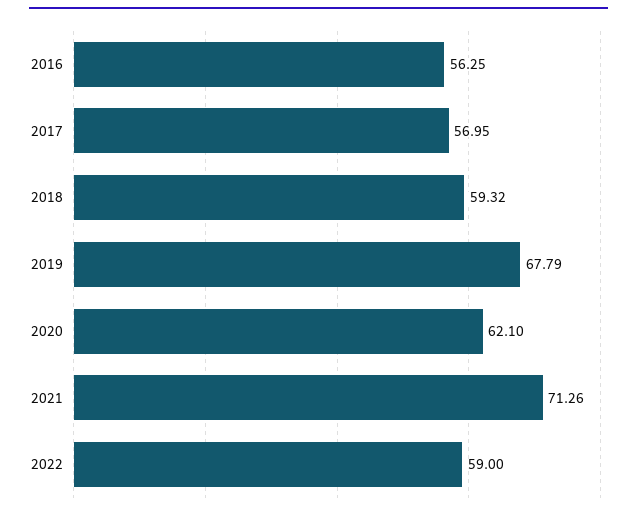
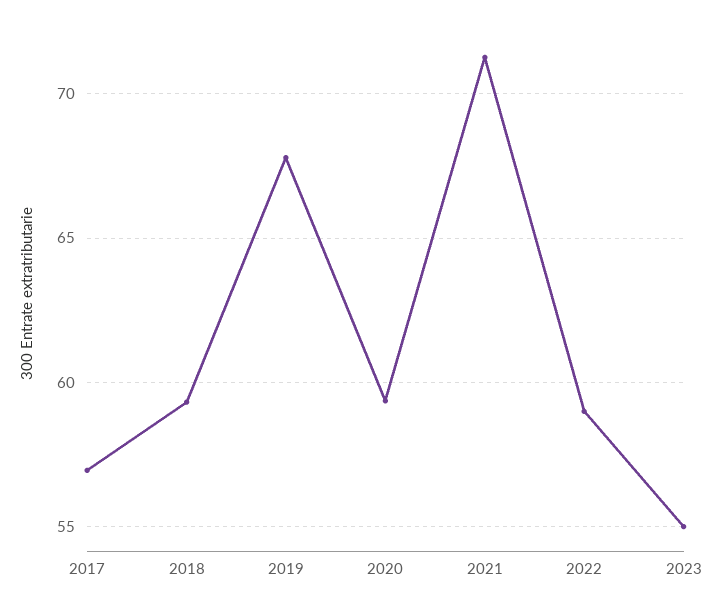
2016: 56.25 -> none
2020: 62.1 -> 59.5
2023: none -> 55

